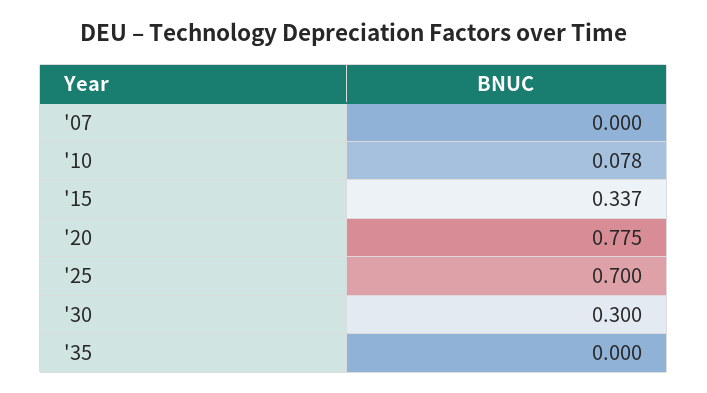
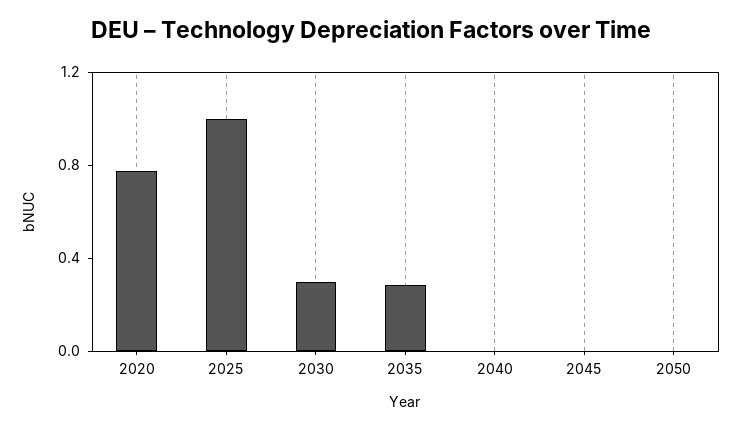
'07: 0 -> none
'10: 0.078 -> none
'15: 0.337 -> none
'25: 0.7 -> 1
'35: 0 -> 0.3
2040: none -> 0
2045: none -> 0
2050: none -> 0

